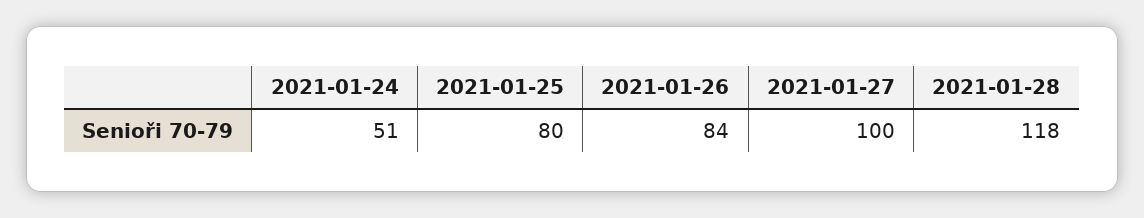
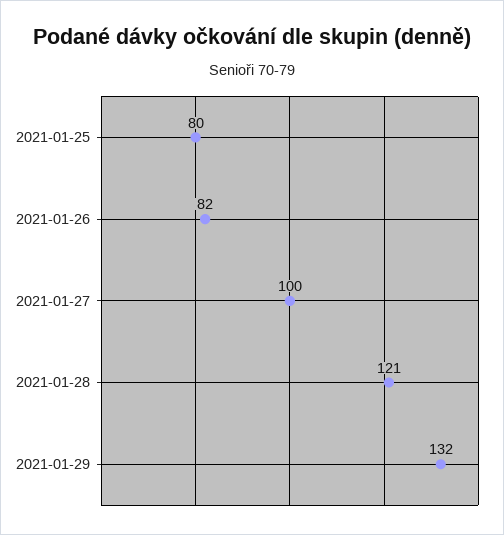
2021-01-24: 51 -> none
2021-01-26: 84 -> 82
2021-01-28: 118 -> 121
2021-01-29: none -> 132

